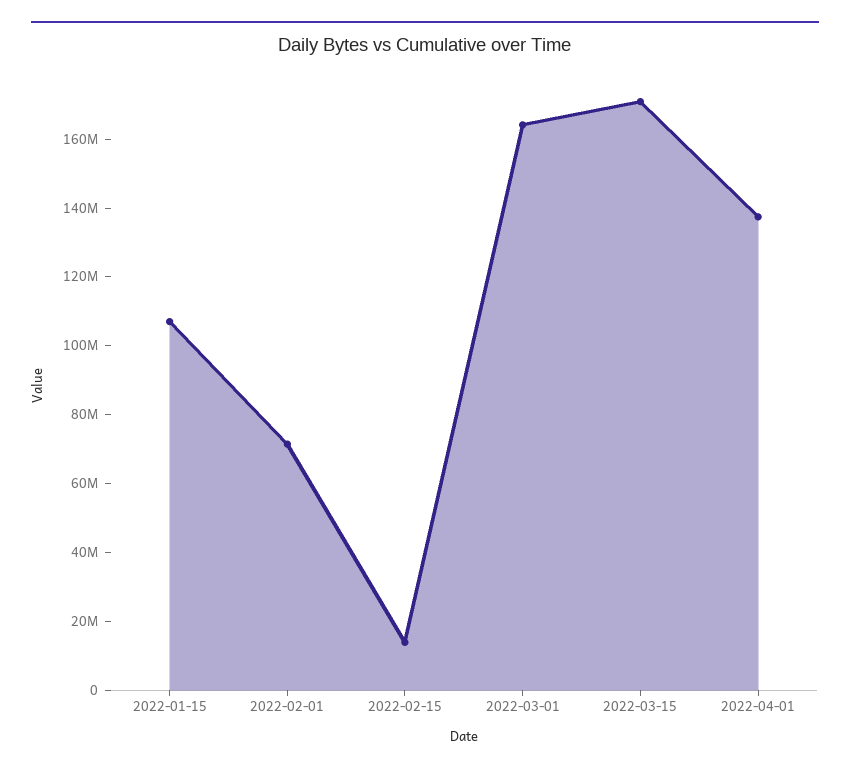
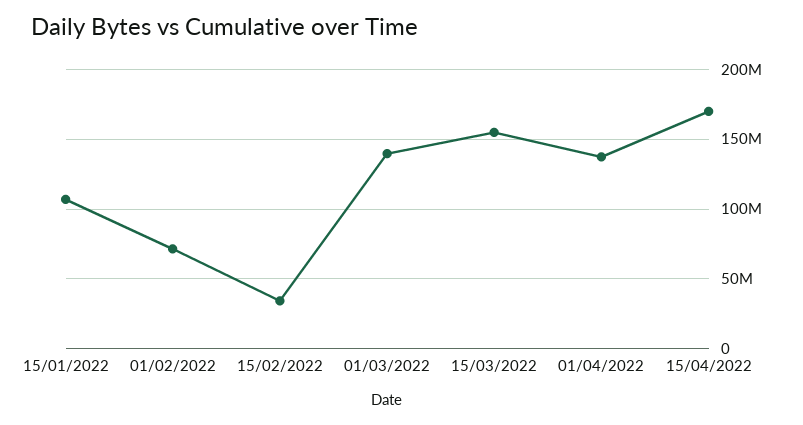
2022-02-15: 15000000 -> 35000000
2022-03-01: 165000000 -> 140000000
2022-03-15: 170000000 -> 155000000
15/04/2022: none -> 170000000

